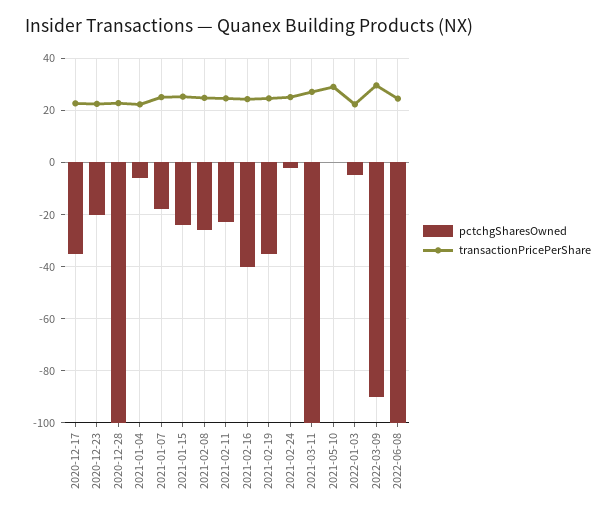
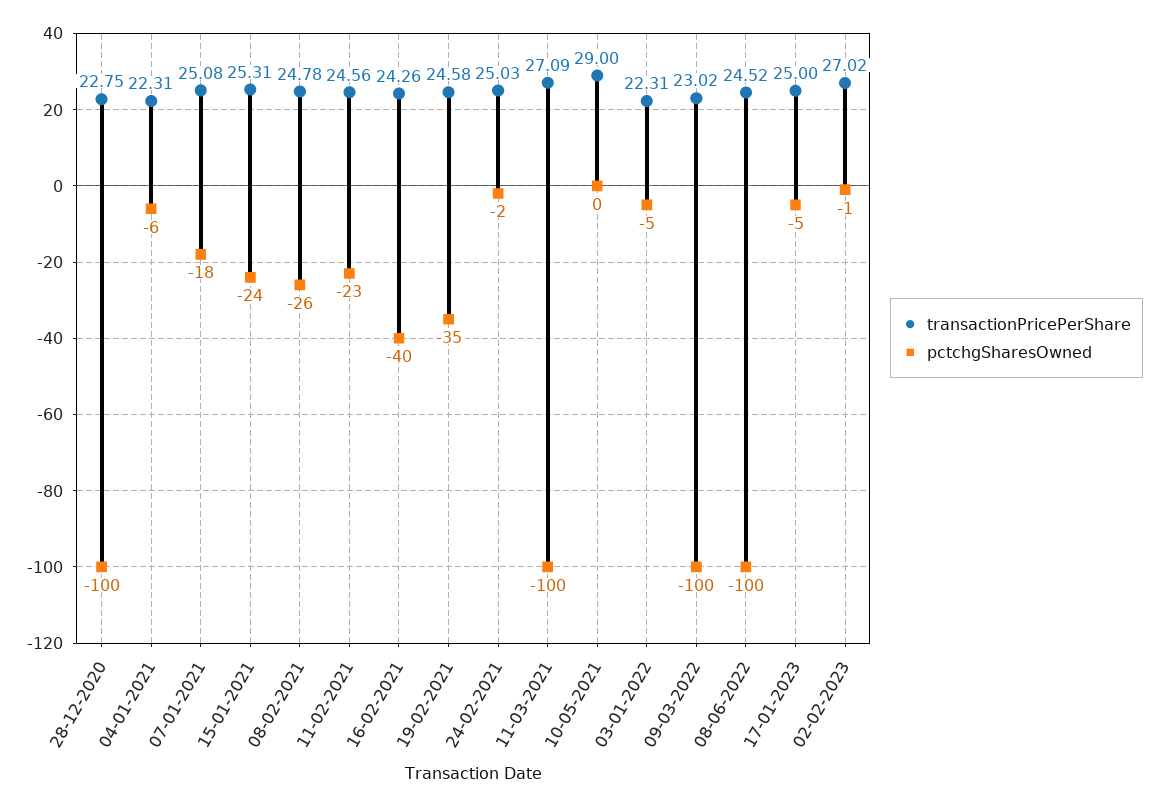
pctchgSharesOwned, 2020-12-17: -35 -> none
transactionPricePerShare, 2020-12-17: 22.5 -> none
pctchgSharesOwned, 2020-12-23: -20 -> none
transactionPricePerShare, 2020-12-23: 22.5 -> none
pctchgSharesOwned, 2022-03-09: -90 -> -100
transactionPricePerShare, 2022-03-09: 30 -> 23.02
transactionPricePerShare, 17-01-2023: none -> 25
pctchgSharesOwned, 17-01-2023: none -> -5
transactionPricePerShare, 02-02-2023: none -> 27.02
pctchgSharesOwned, 02-02-2023: none -> -1

